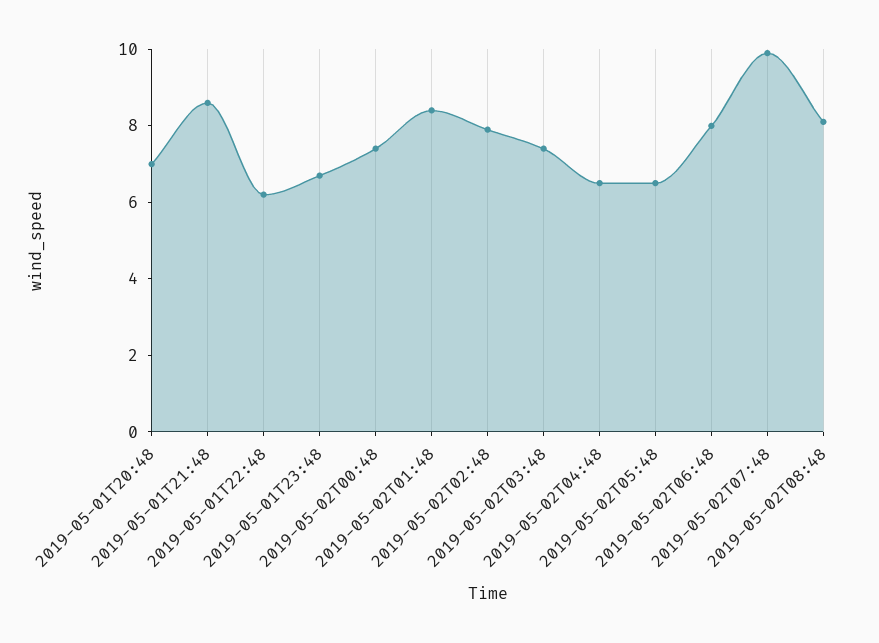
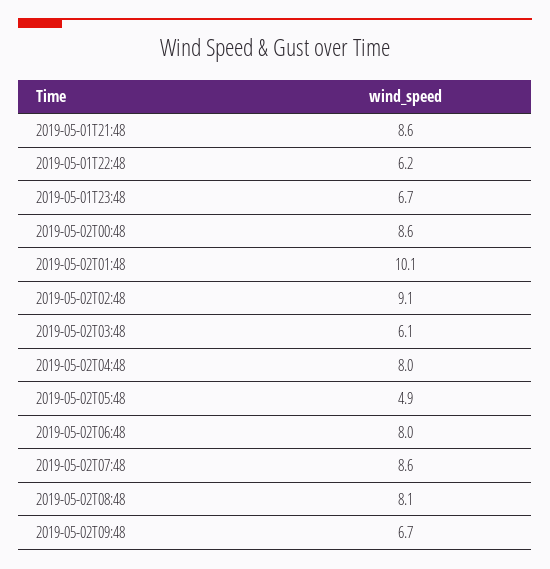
2019-05-01T20:48: 7 -> none
2019-05-02T00:48: 7.5 -> 8.6
2019-05-02T01:48: 8.5 -> 10.1
2019-05-02T02:48: 8 -> 9.1
2019-05-02T03:48: 7.5 -> 6.1
2019-05-02T04:48: 6.5 -> 8
2019-05-02T05:48: 6.5 -> 4.9
2019-05-02T07:48: 10 -> 8.6
2019-05-02T09:48: none -> 6.7

